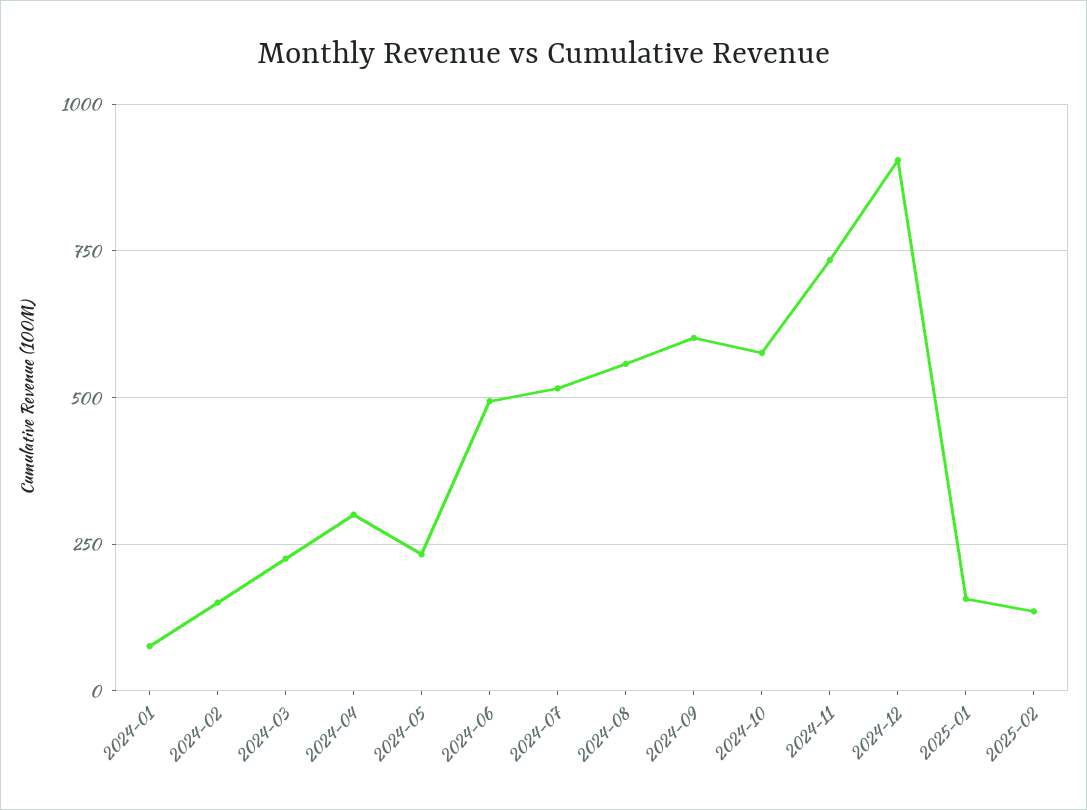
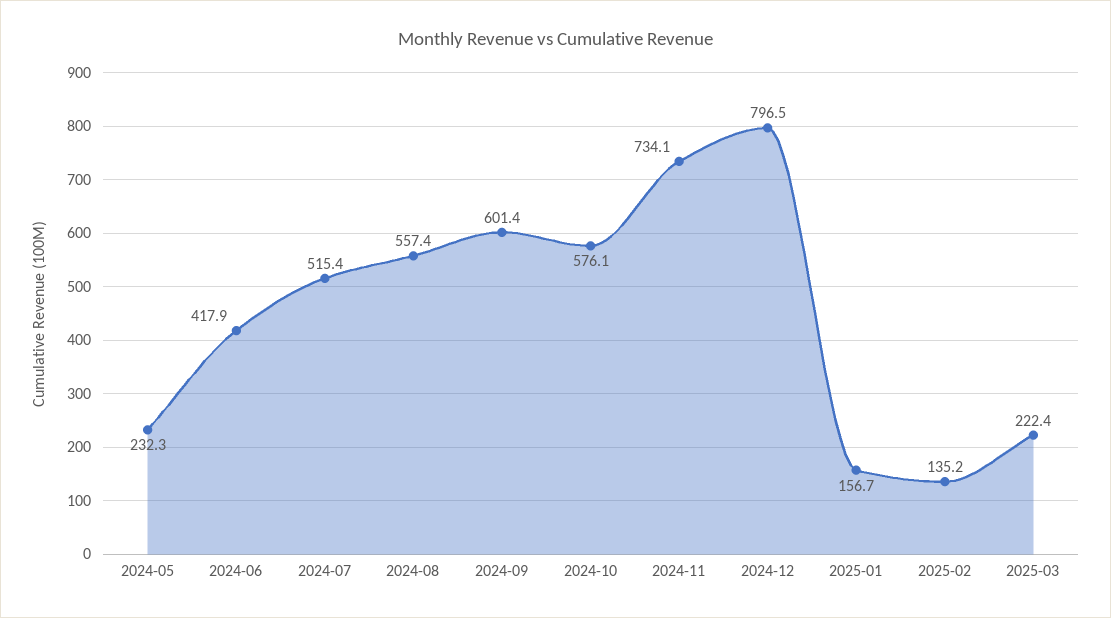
2024-01: 75 -> none
2024-02: 150 -> none
2024-03: 225 -> none
2024-04: 300 -> none
2024-06: 500 -> 417.9
2024-12: 900 -> 796.5
2025-03: none -> 222.4

